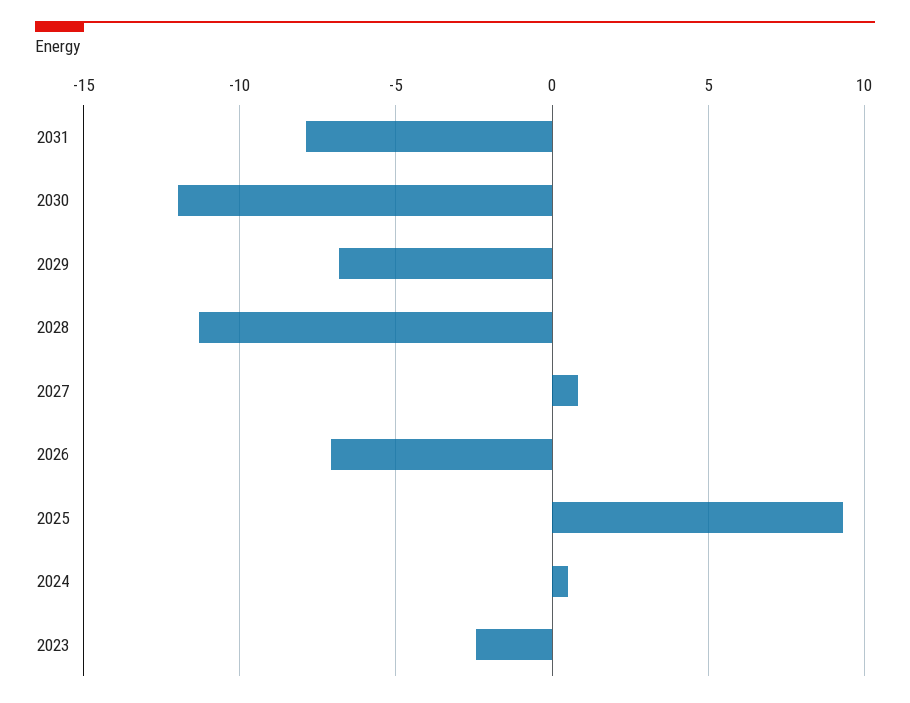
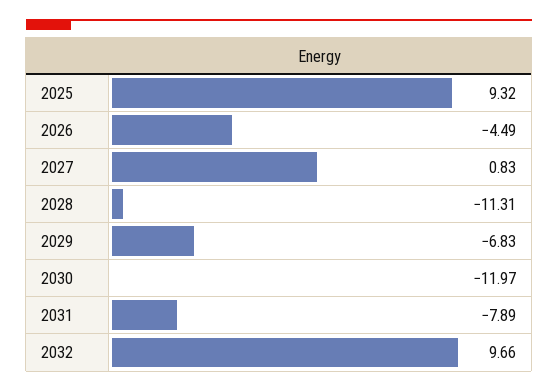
2026: -7 -> -4.49
2024: 0.5 -> none
2023: -2.5 -> none
2032: none -> 9.66

